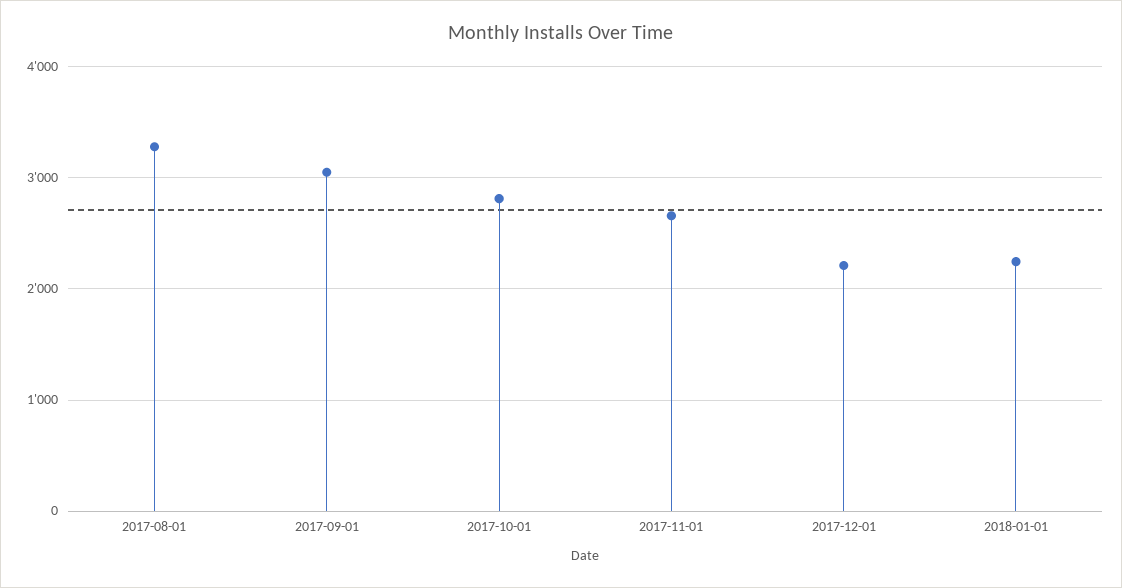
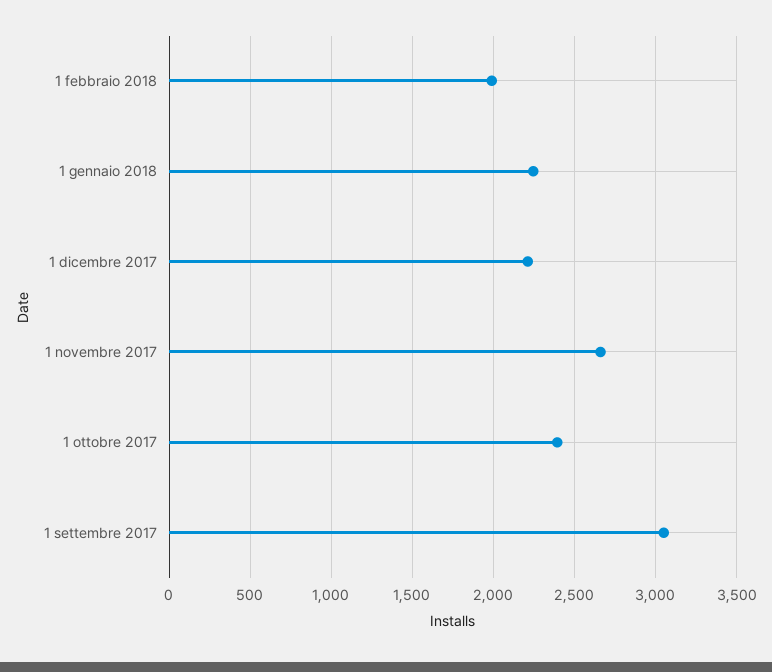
2017-08-01: 3300 -> none
2017-10-01: 2800 -> 2400
1 febbraio 2018: none -> 2000

